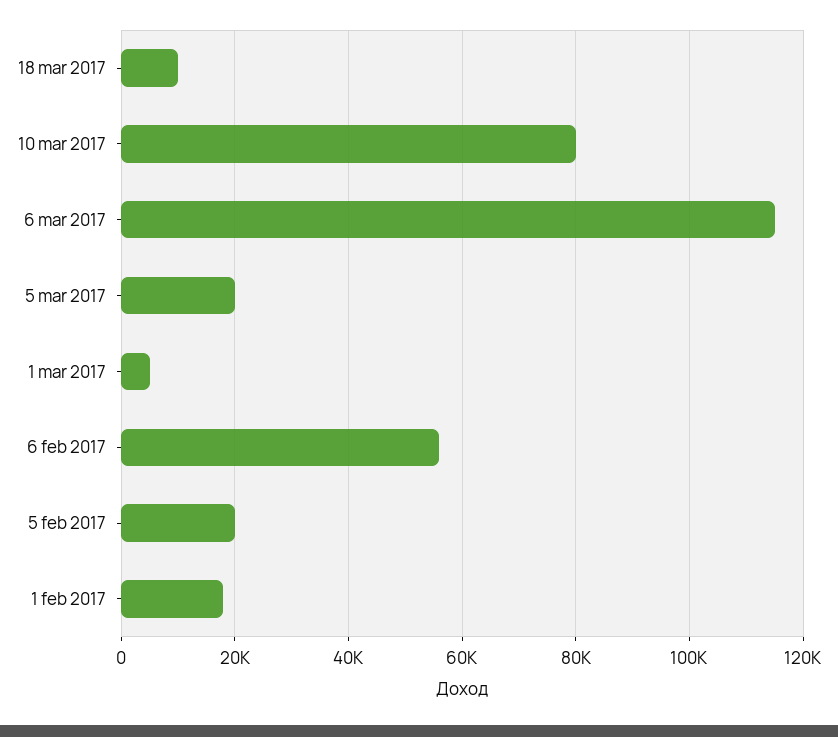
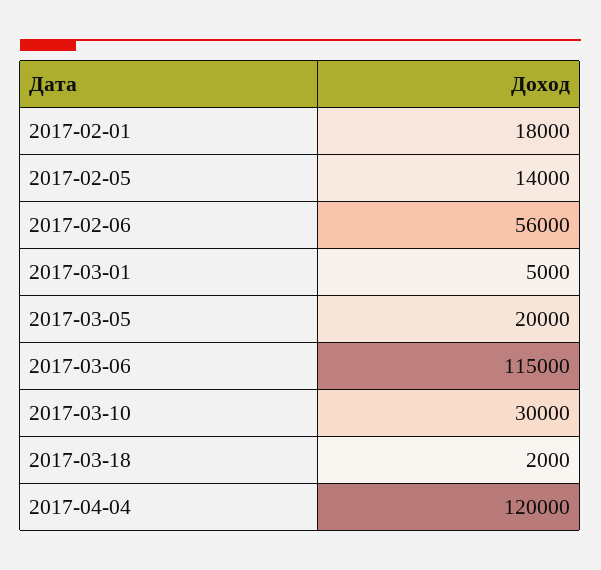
18 mar 2017: 10000 -> 2000
10 mar 2017: 80000 -> 30000
5 feb 2017: 20000 -> 14000
2017-04-04: none -> 120000

